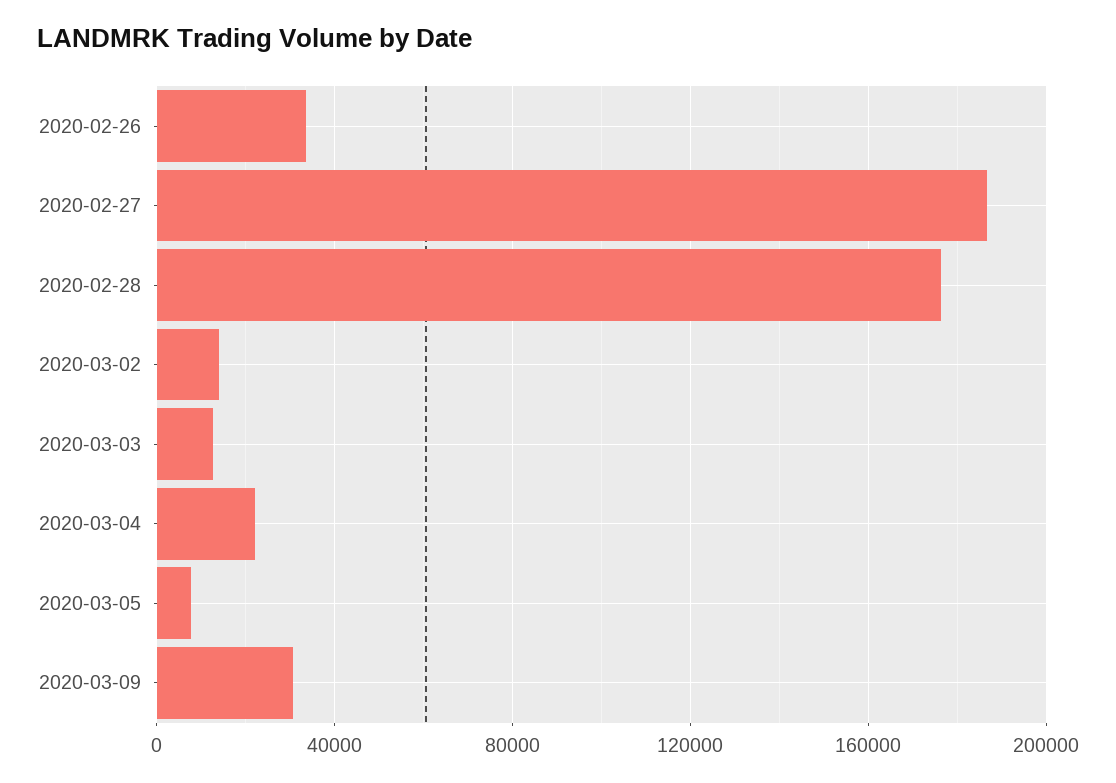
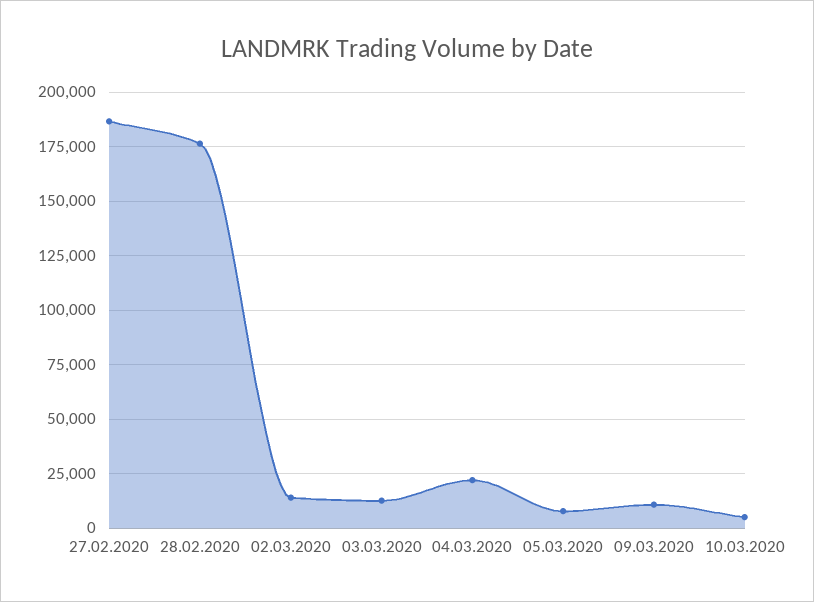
2020-02-26: 35000 -> none
2020-03-09: 30000 -> 10000
10.03.2020: none -> 5000

